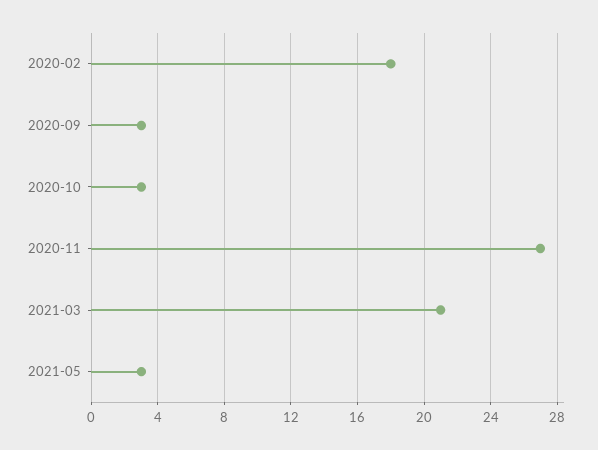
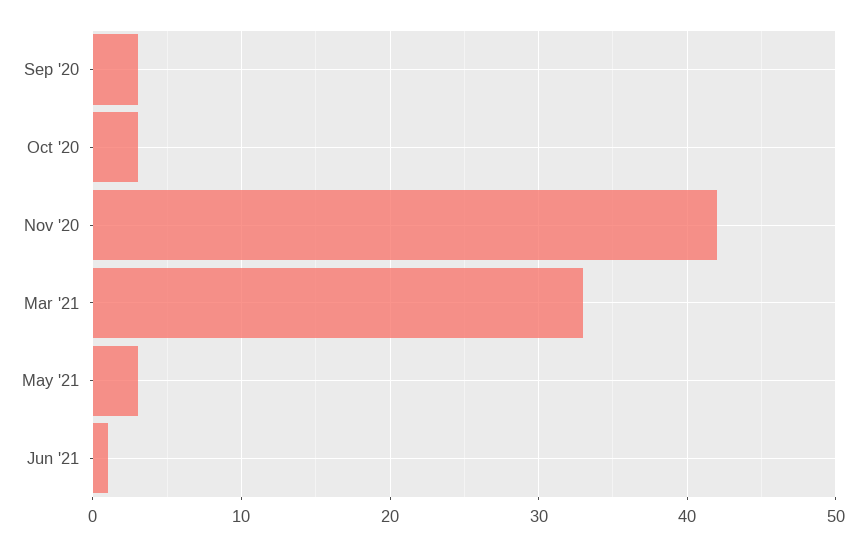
2020-02: 18 -> none
2020-11: 27 -> 42
2021-03: 21 -> 33
Jun '21: none -> 1

